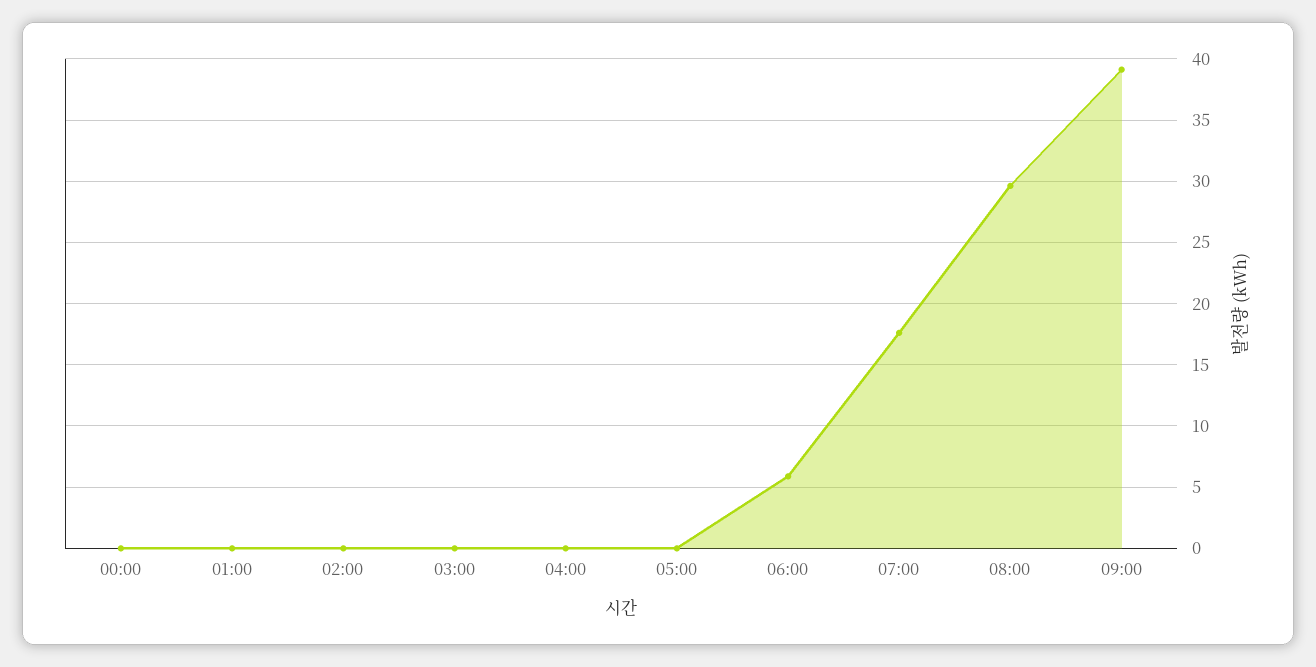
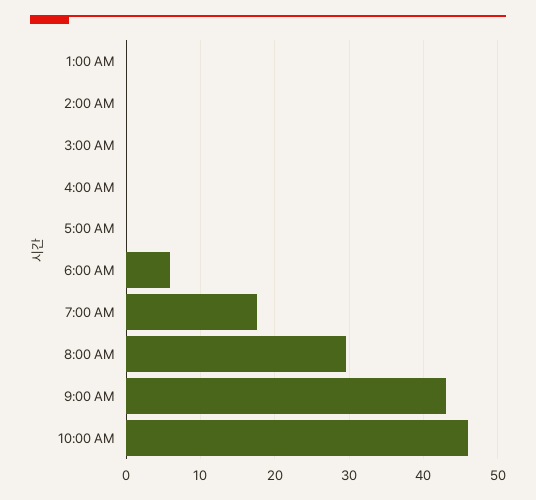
00:00: 0 -> none
09:00: 39 -> 43
10:00 AM: none -> 46

